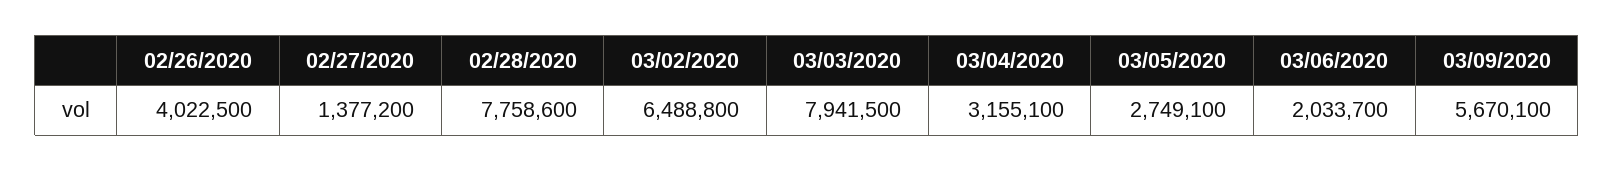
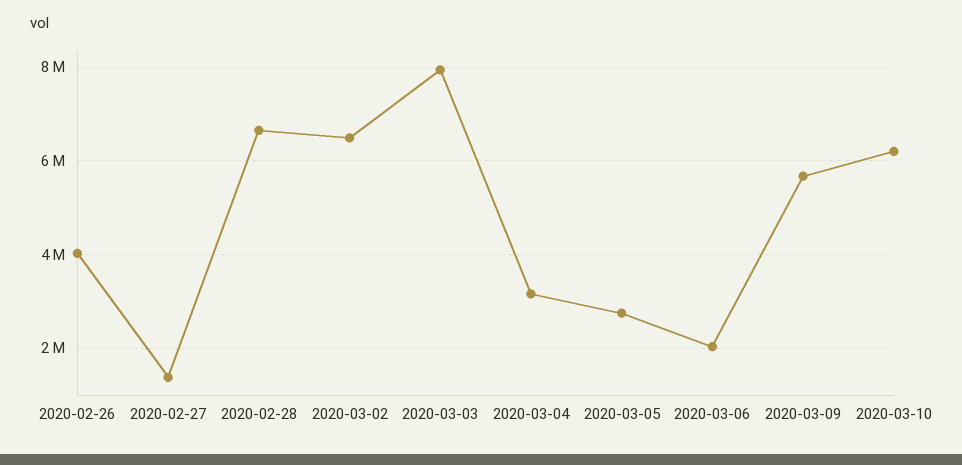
02/28/2020: 7758600 -> 6600000
2020-03-10: none -> 6200000

